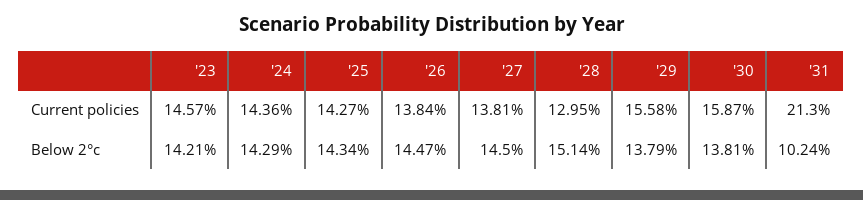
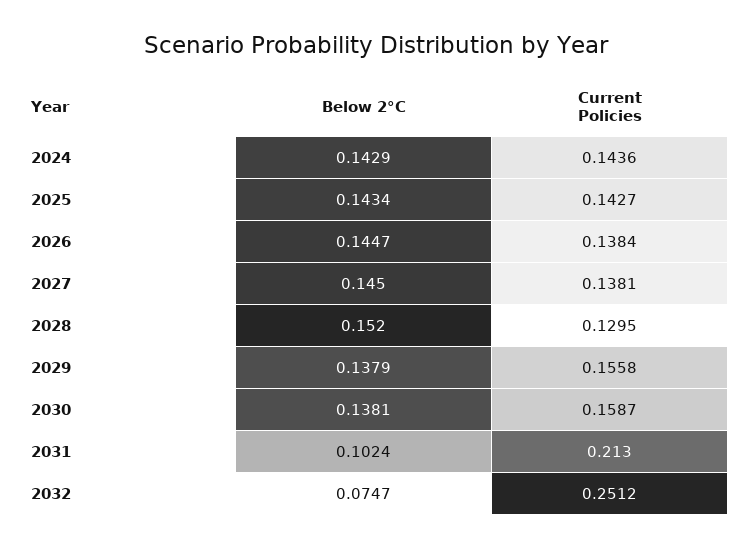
'23, Current policies: 0.1457 -> none
'23, Below 2°c: 0.1421 -> none
'28, Below 2°c: 0.1514 -> 0.152
2032, Below 2°c: none -> 0.0747
2032, Current policies: none -> 0.2512

